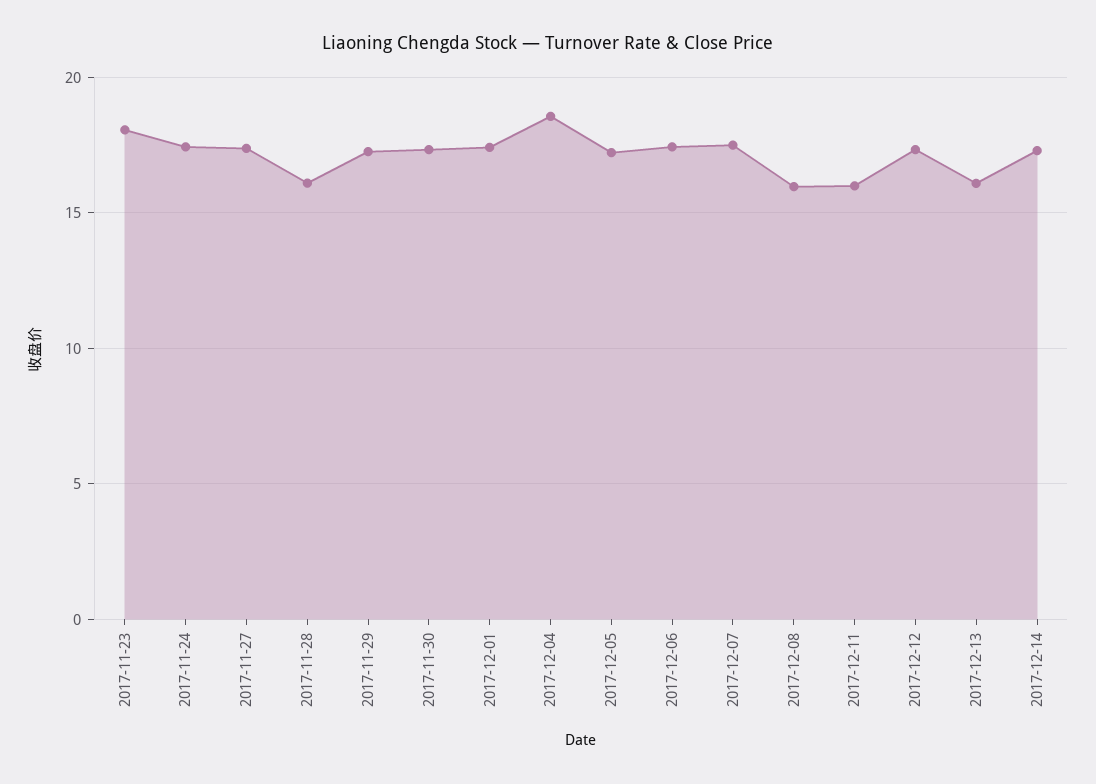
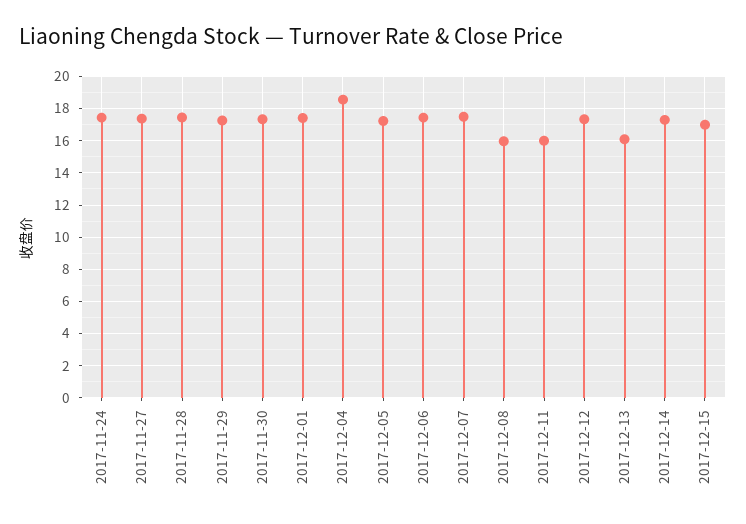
2017-11-23: 18 -> none
2017-11-28: 16 -> 17.5
2017-12-15: none -> 17

